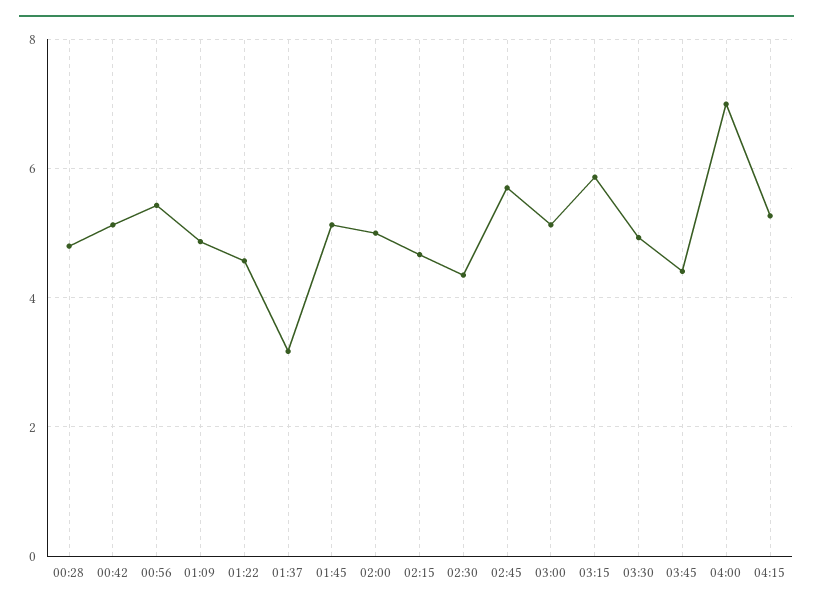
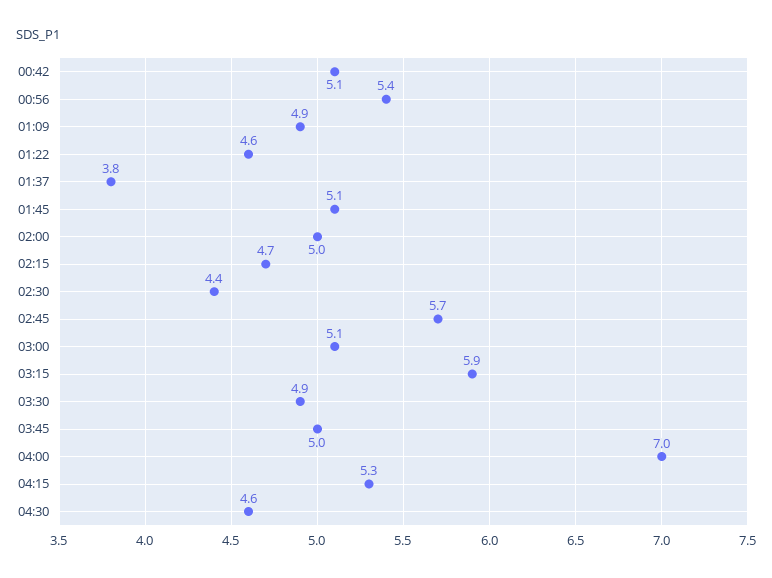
00:28: 4.8 -> none
01:37: 3.2 -> 3.8
03:45: 4.4 -> 5
04:30: none -> 4.6

